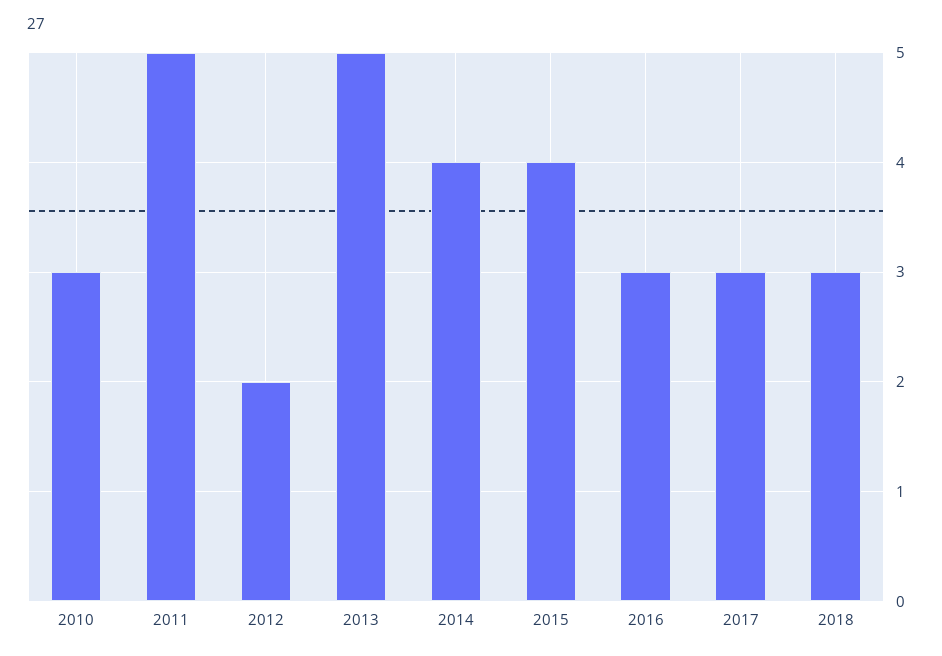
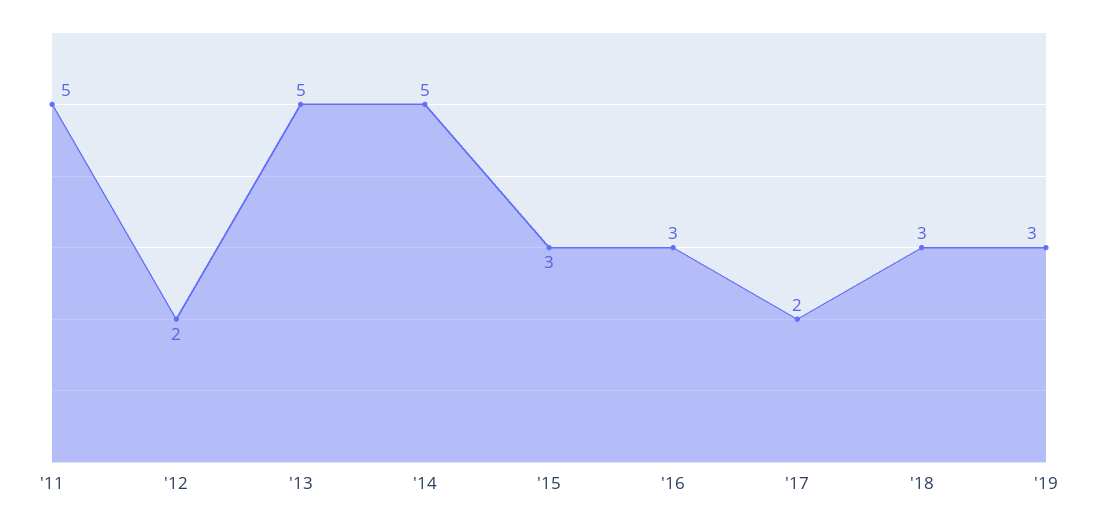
2010: 3 -> none
2014: 4 -> 5
2015: 4 -> 3
2017: 3 -> 2
'19: none -> 3

